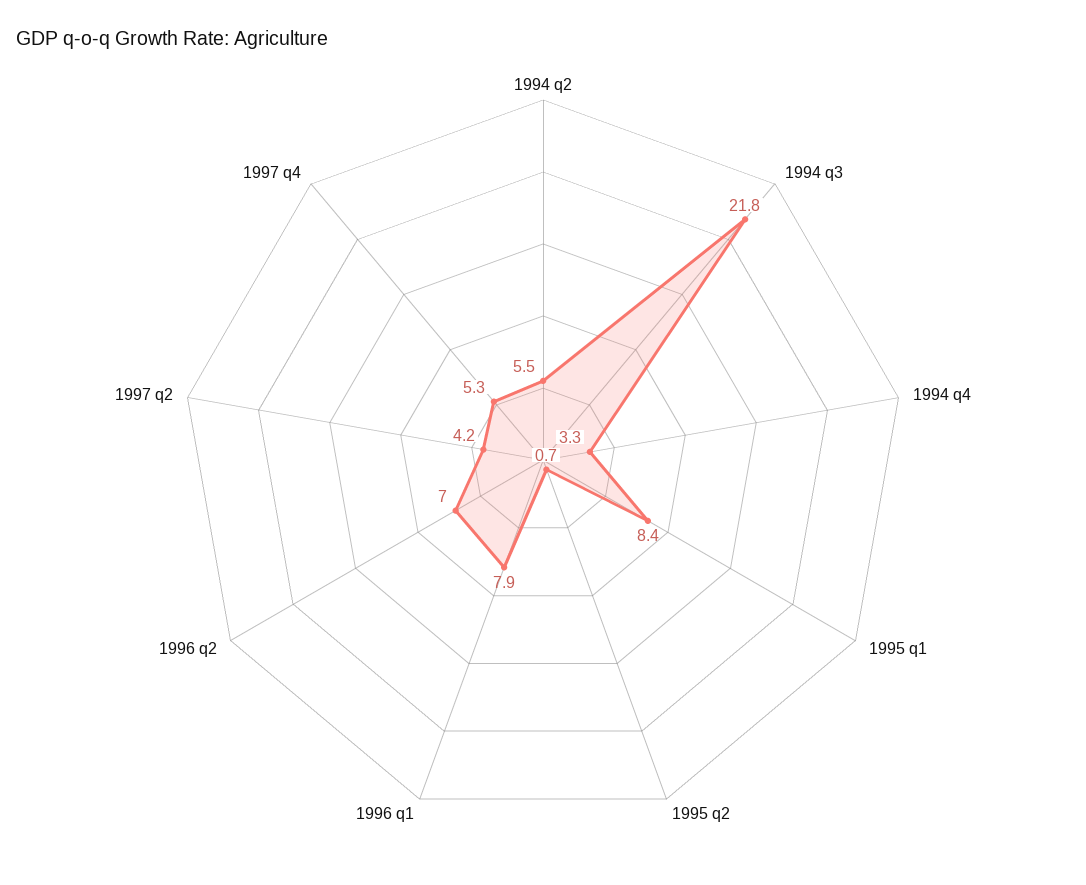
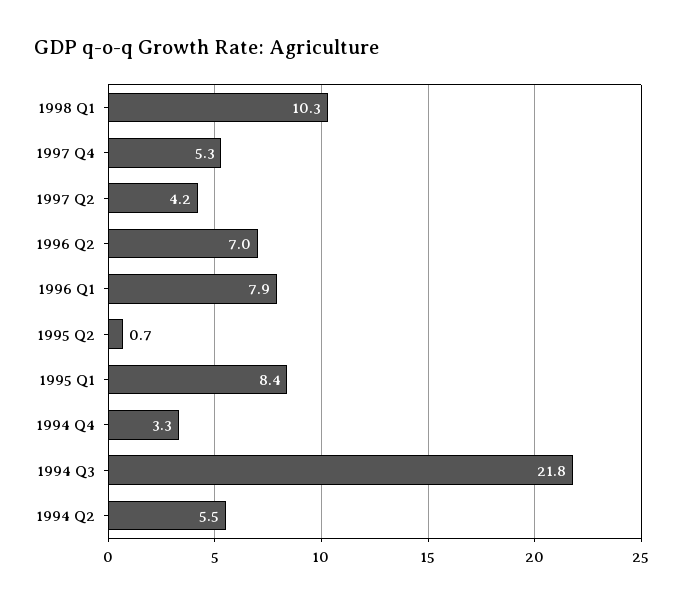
1998 Q1: none -> 10.3

